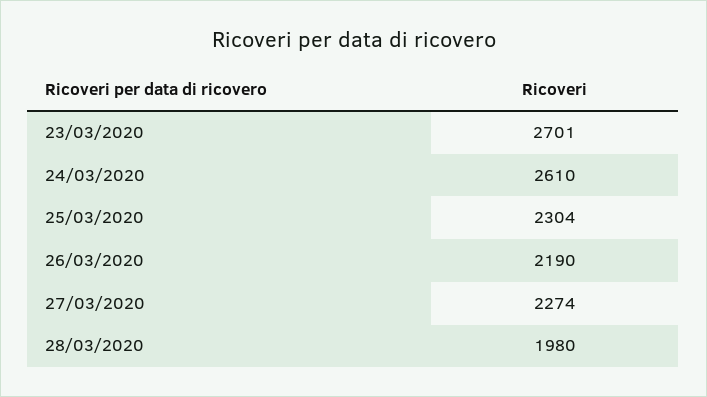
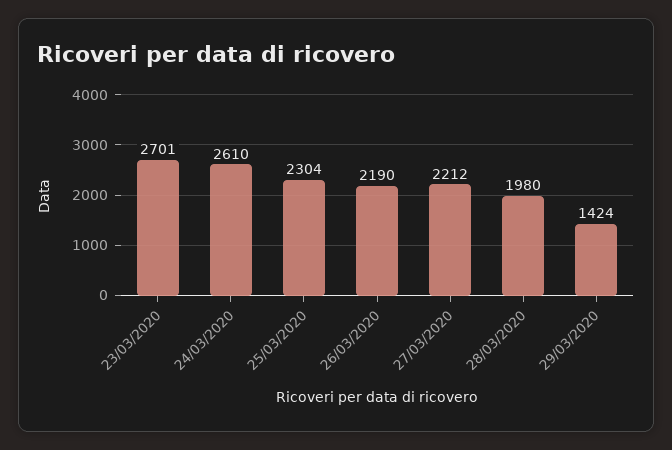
27/03/2020: 2274 -> 2212
29/03/2020: none -> 1424

